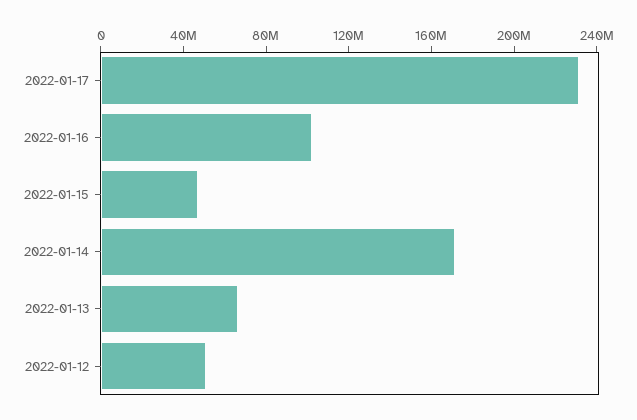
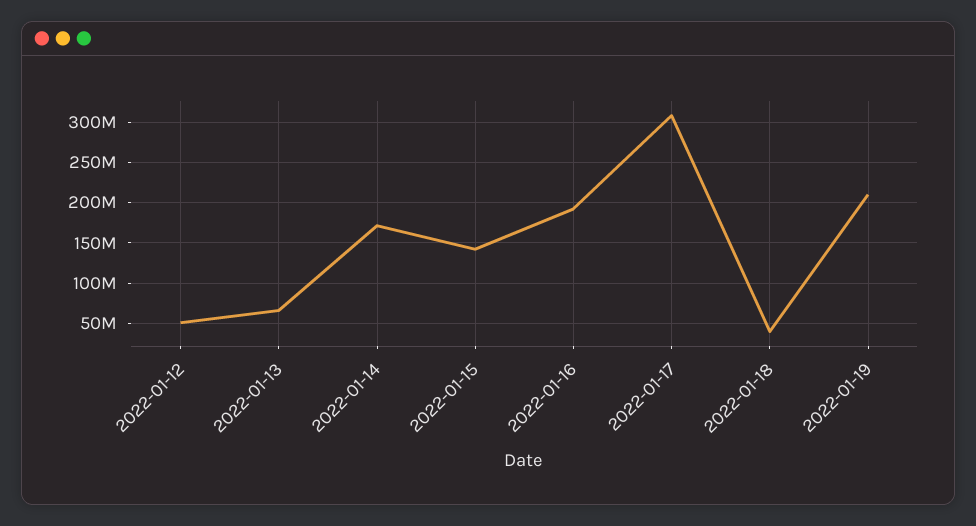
2022-01-17: 230000000 -> 310000000
2022-01-16: 100000000 -> 190000000
2022-01-15: 50000000 -> 140000000
2022-01-18: none -> 40000000
2022-01-19: none -> 210000000

